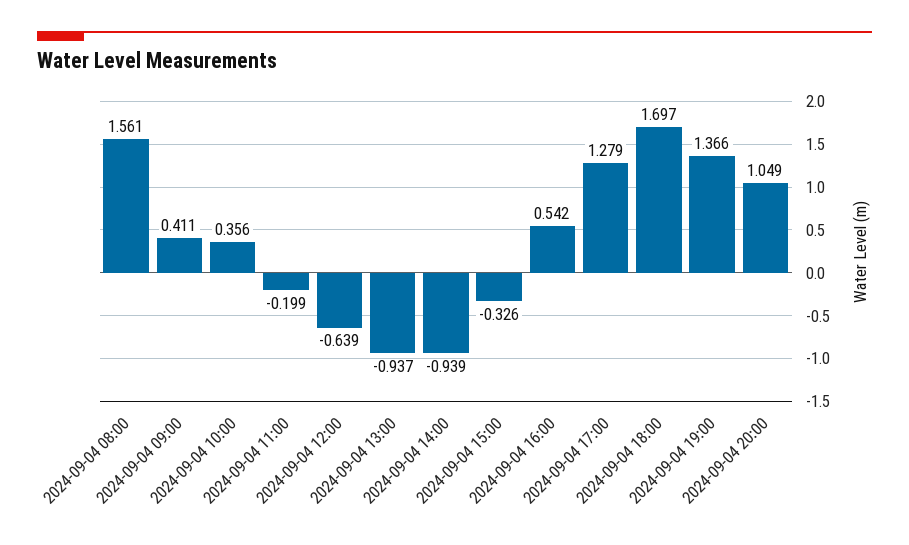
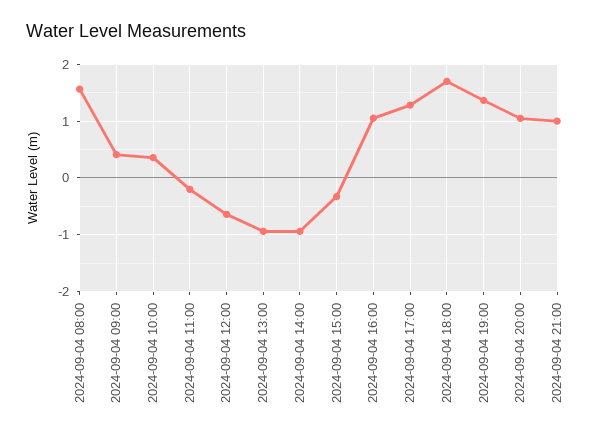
2024-09-04 16:00: 0.542 -> 1
2024-09-04 21:00: none -> 1

